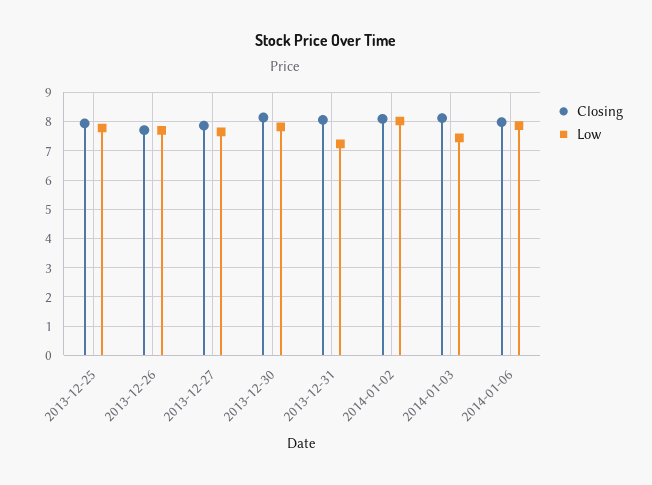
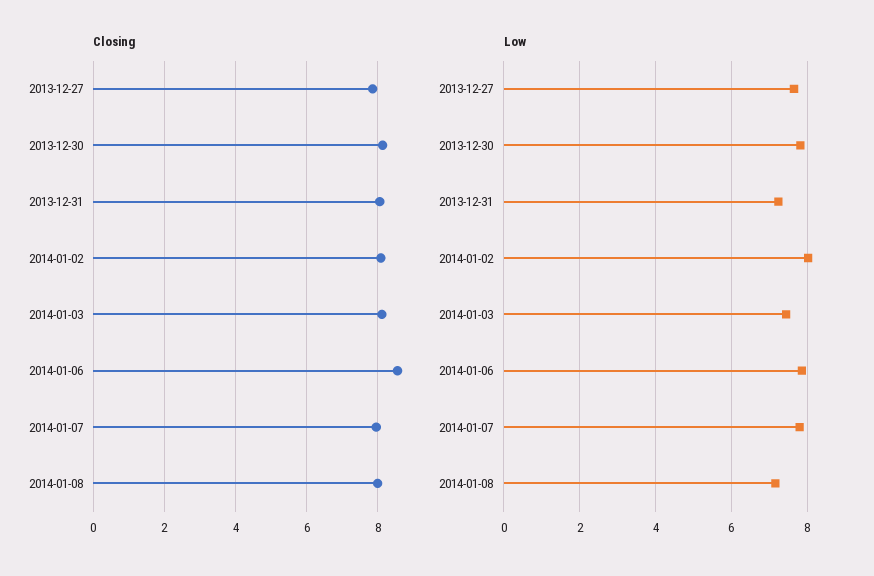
Closing, 2013-12-25: 8 -> none
Low, 2013-12-25: 7.75 -> none
Closing, 2013-12-26: 7.75 -> none
Low, 2013-12-26: 7.75 -> none
Closing, 2014-01-06: 8 -> 8.6
Closing, 2014-01-07: none -> 8
Closing, 2014-01-08: none -> 8
Low, 2014-01-07: none -> 7.8
Low, 2014-01-08: none -> 7.2

